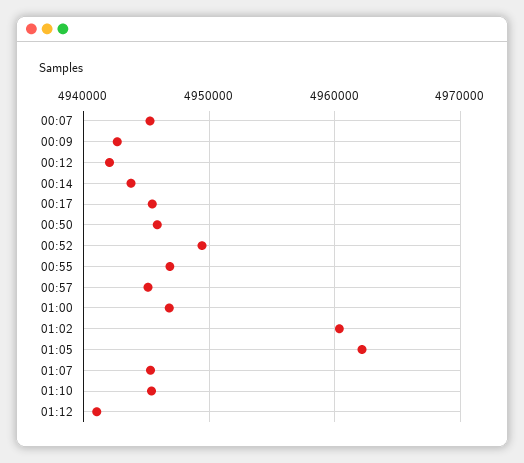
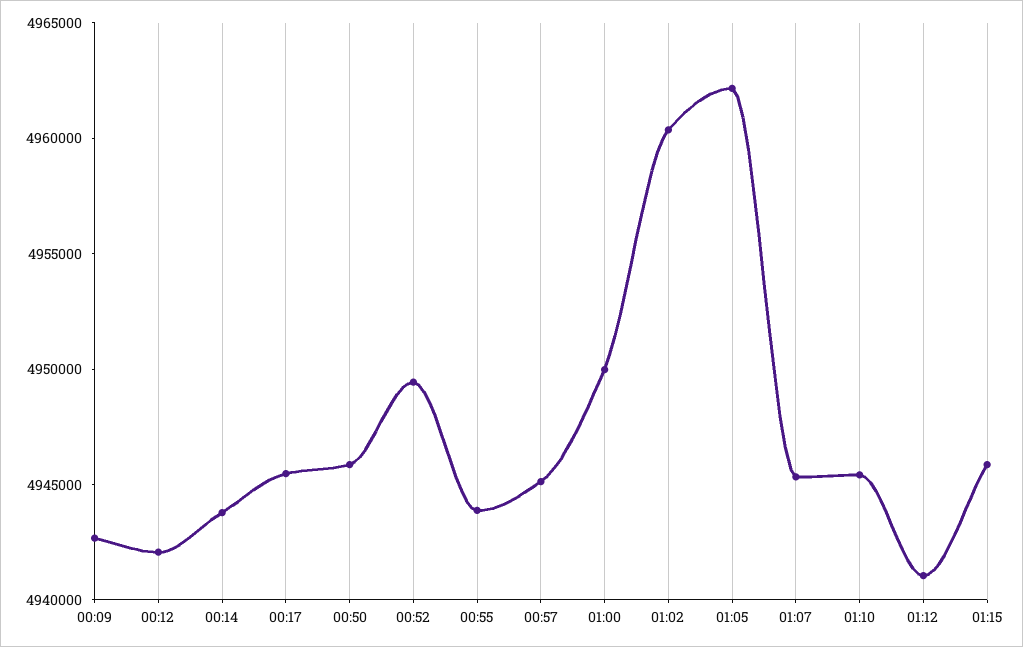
00:07: 4945000 -> none
00:55: 4947000 -> 4944000
01:00: 4947000 -> 4950000
01:15: none -> 4946000

